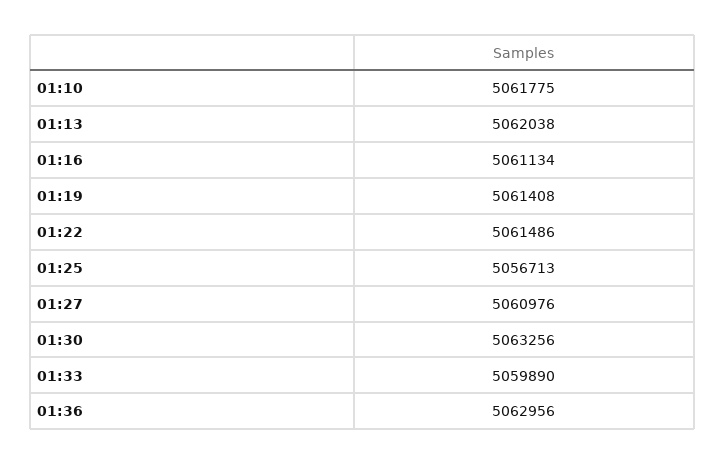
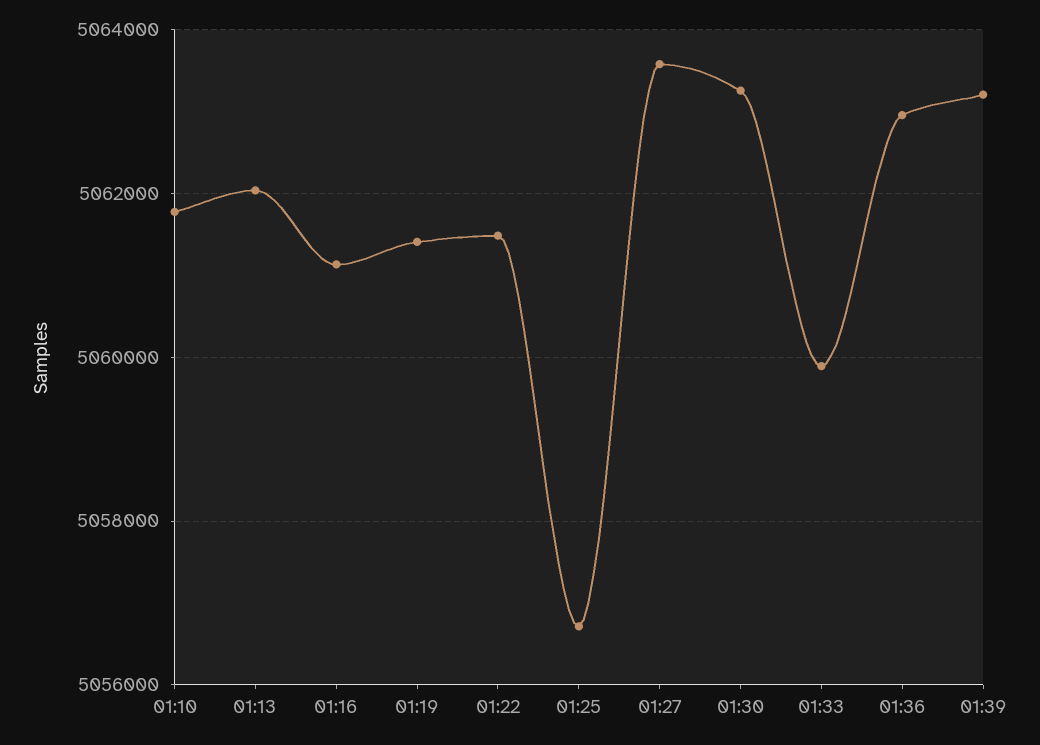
01:27: 5060976 -> 5063600
01:39: none -> 5063200

